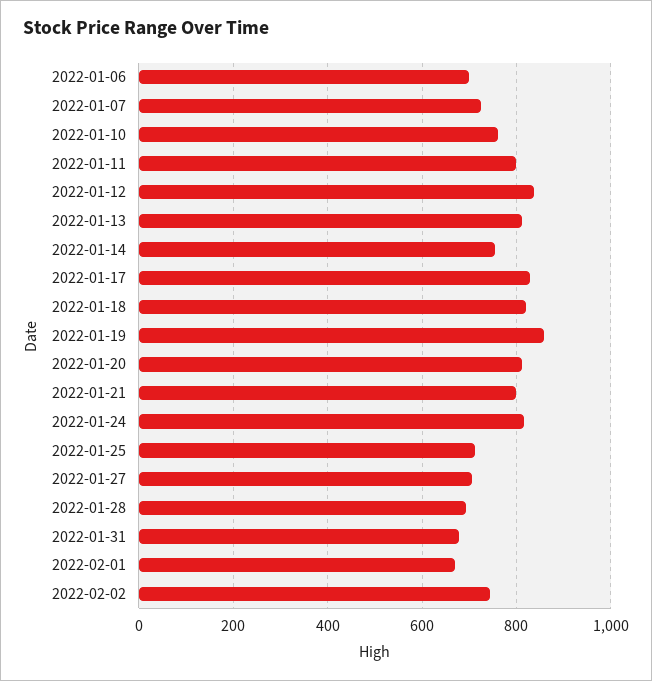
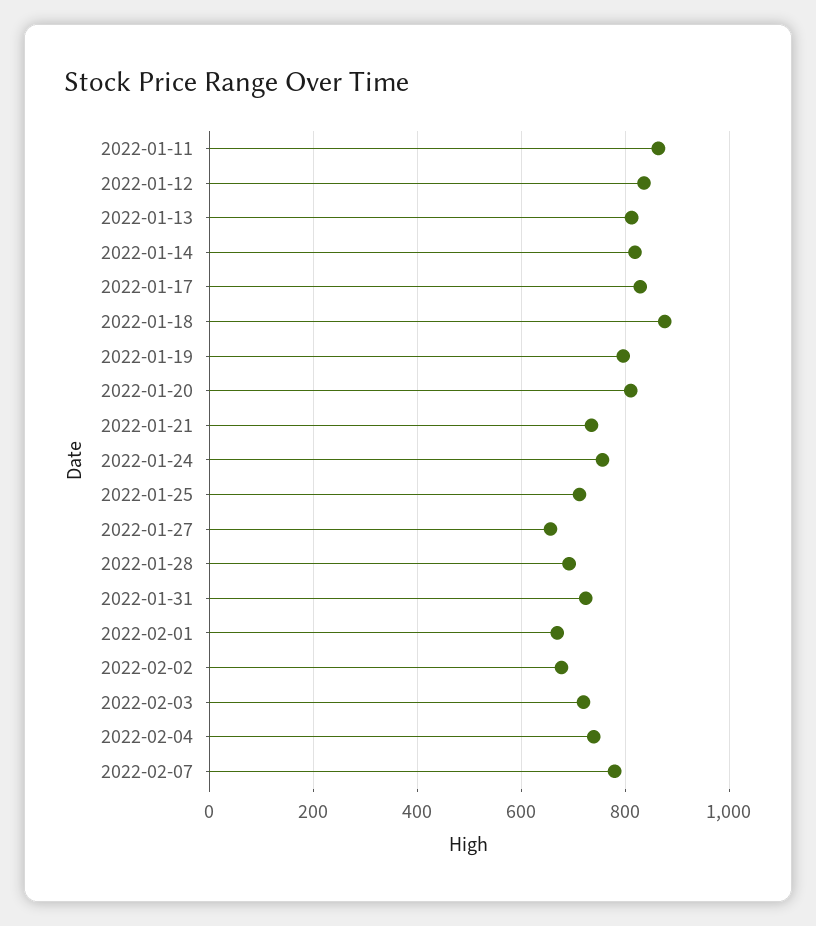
2022-01-06: 700 -> none
2022-01-07: 720 -> none
2022-01-10: 760 -> none
2022-01-11: 800 -> 860
2022-01-14: 760 -> 820
2022-01-18: 820 -> 880
2022-01-19: 860 -> 800
2022-01-21: 800 -> 740
2022-01-24: 820 -> 760
2022-01-27: 700 -> 660
2022-01-31: 680 -> 720
2022-02-02: 740 -> 680
2022-02-03: none -> 720
2022-02-04: none -> 740
2022-02-07: none -> 780

